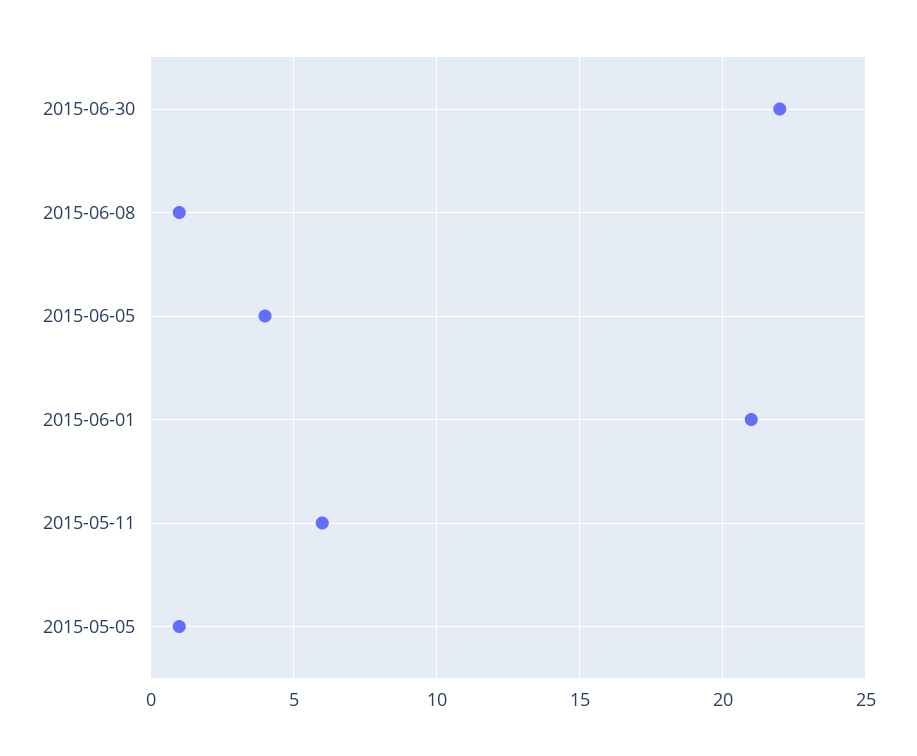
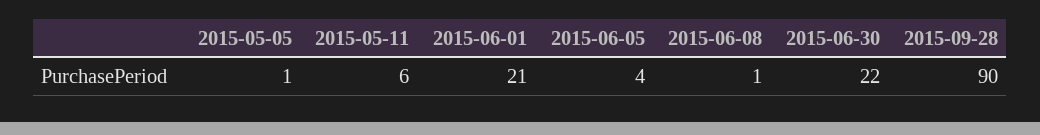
2015-09-28: none -> 90

